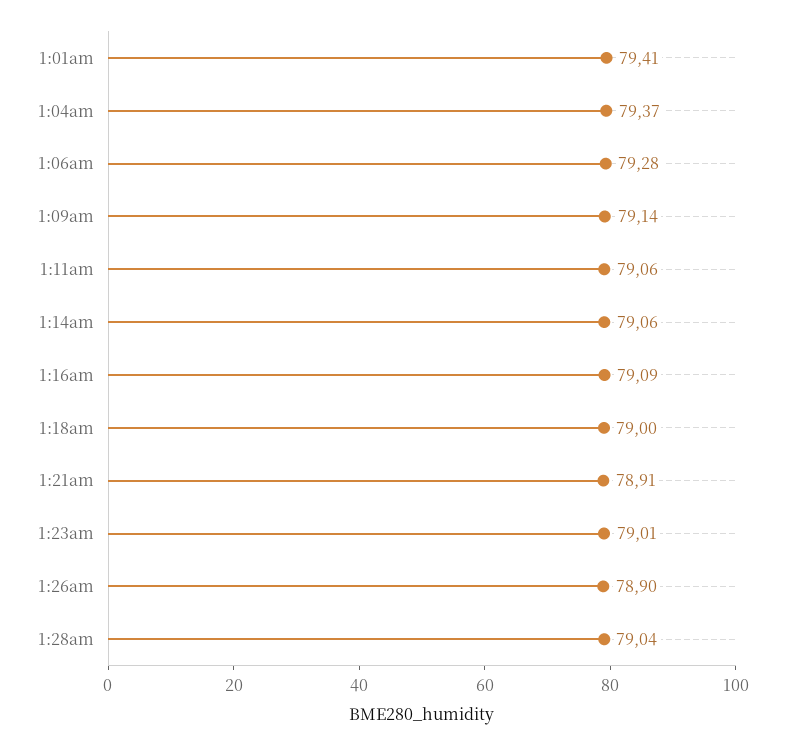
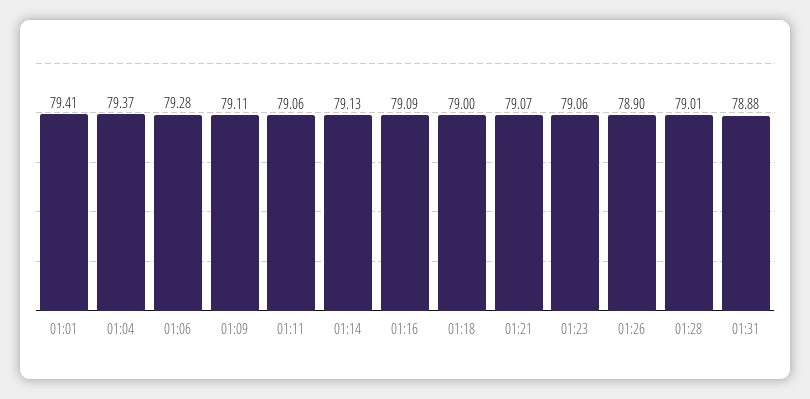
1:09am: 79.14 -> 79.11
1:14am: 79.06 -> 79.13
1:21am: 78.91 -> 79.07
1:23am: 79.01 -> 79.06
1:28am: 79.04 -> 79.01
01:31: none -> 78.88

